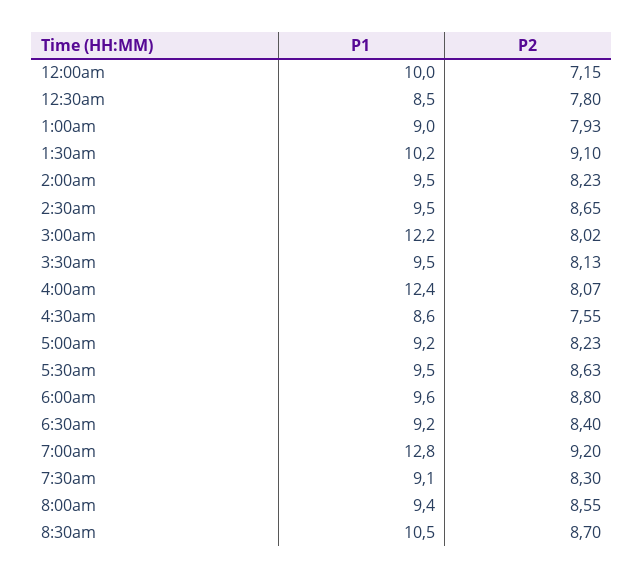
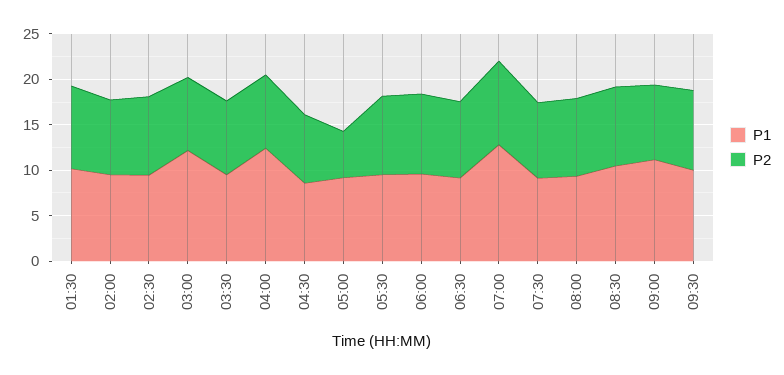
P1, 12:00am: 10 -> none
P2, 12:00am: 7.15 -> none
P1, 12:30am: 8.5 -> none
P2, 12:30am: 7.8 -> none
P1, 1:00am: 9 -> none
P2, 1:00am: 7.93 -> none
P2, 5:00am: 8.23 -> 5
P1, 09:00: none -> 11
P2, 09:00: none -> 8
P1, 09:30: none -> 10
P2, 09:30: none -> 9

